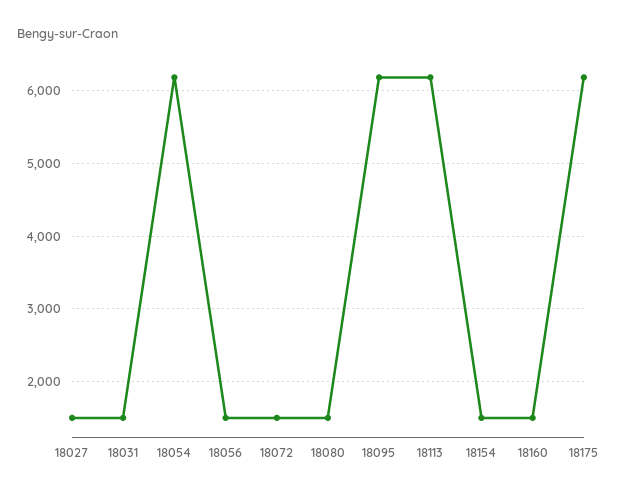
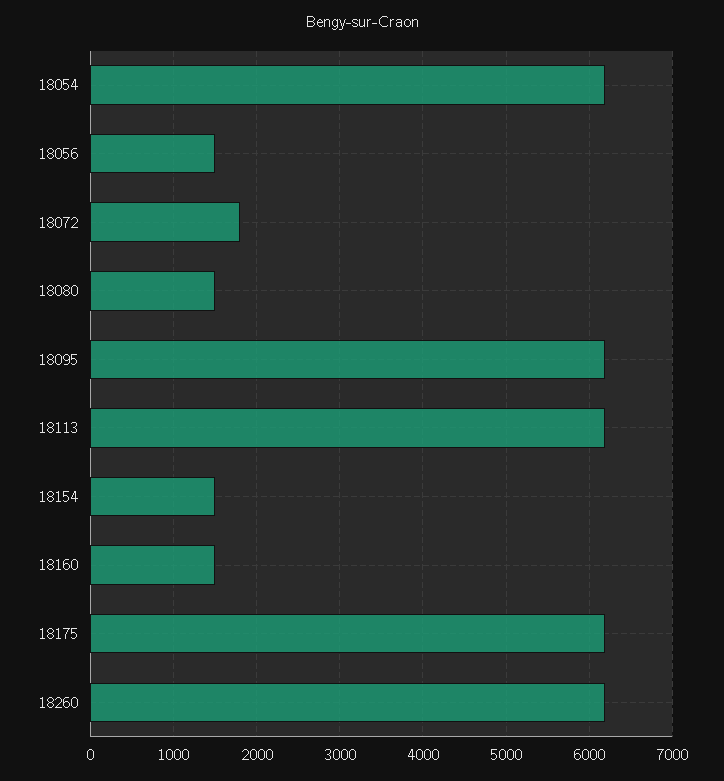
18027: 1500 -> none
18031: 1500 -> none
18072: 1500 -> 1800
18260: none -> 6200

